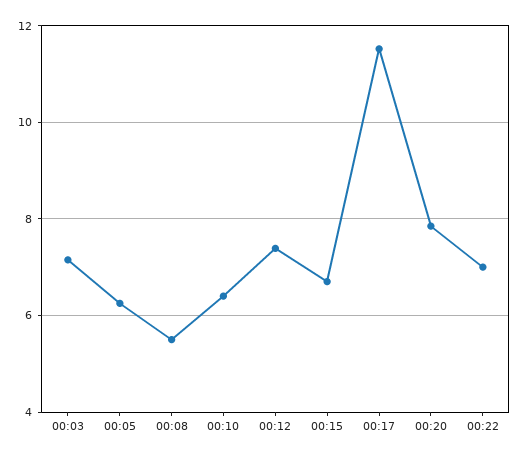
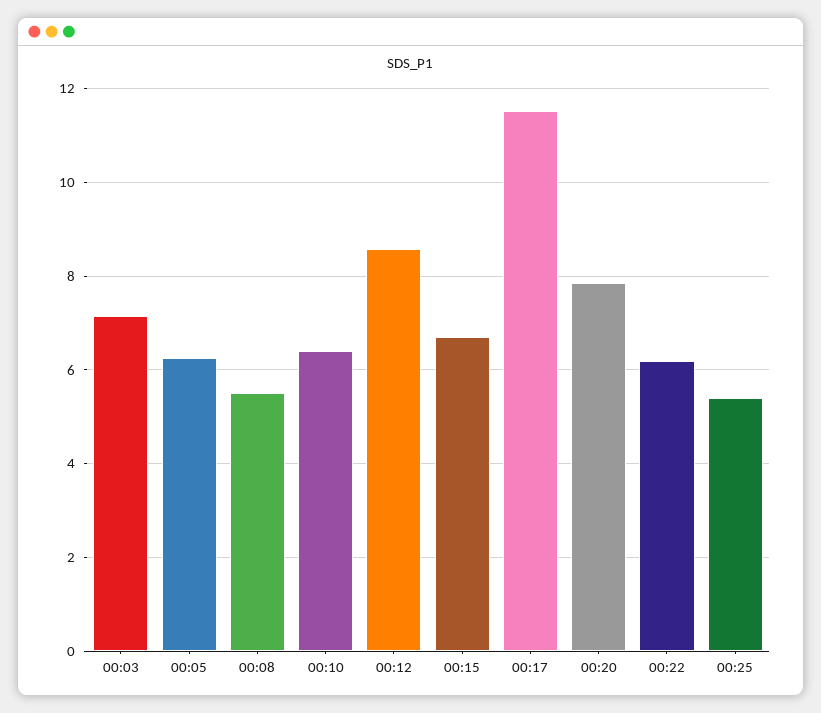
00:12: 7.4 -> 8.6
00:22: 7 -> 6.2
00:25: none -> 5.4

